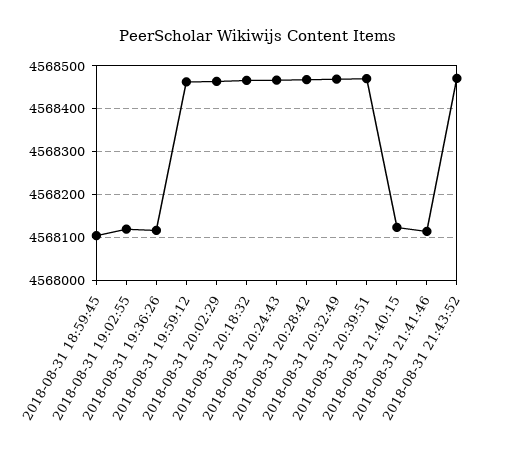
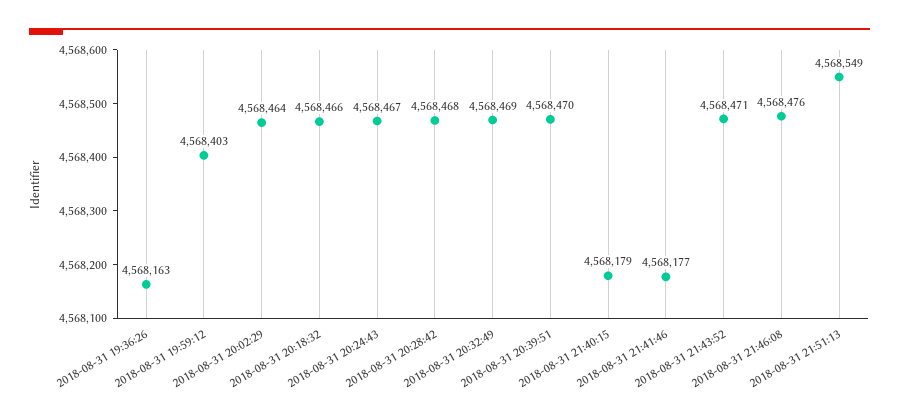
2018-08-31 18:59:45: 4568100 -> none
2018-08-31 19:02:55: 4568120 -> none
2018-08-31 19:36:26: 4568120 -> 4568163
2018-08-31 19:59:12: 4568460 -> 4568403
2018-08-31 21:40:15: 4568120 -> 4568179
2018-08-31 21:41:46: 4568120 -> 4568177
2018-08-31 21:46:08: none -> 4568476
2018-08-31 21:51:13: none -> 4568549

